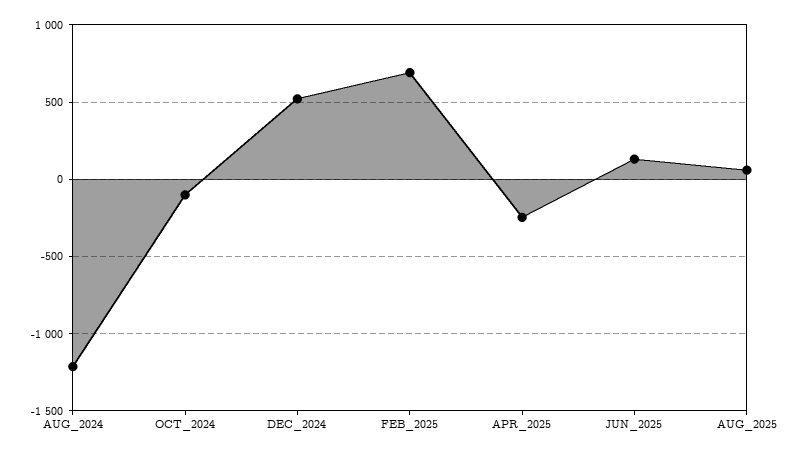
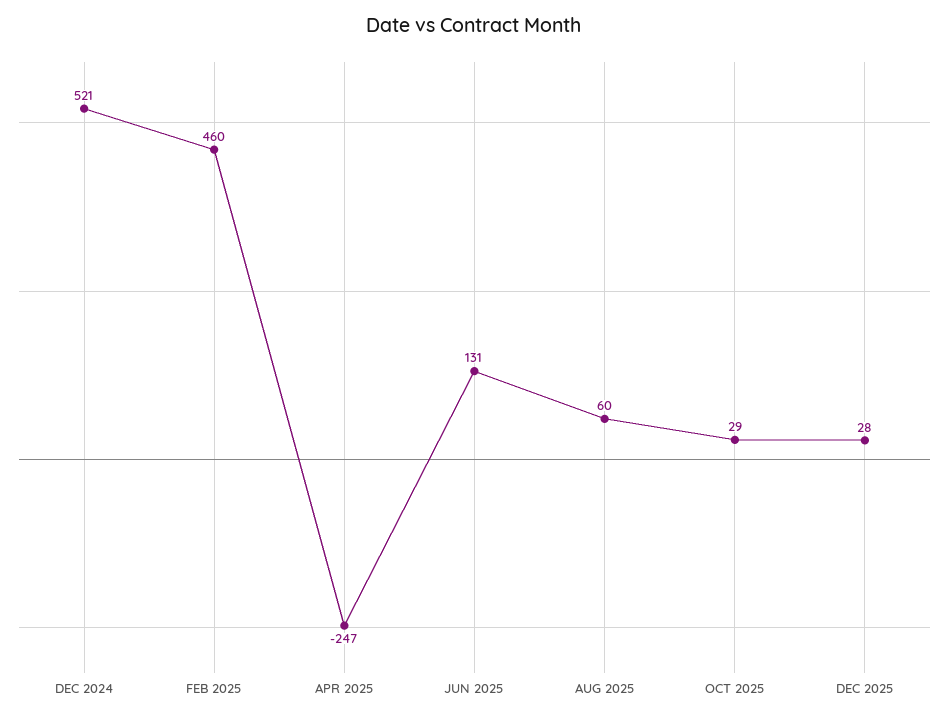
AUG_2024: -1200 -> none
OCT_2024: -100 -> none
FEB_2025: 700 -> 460
OCT 2025: none -> 29
DEC 2025: none -> 28

